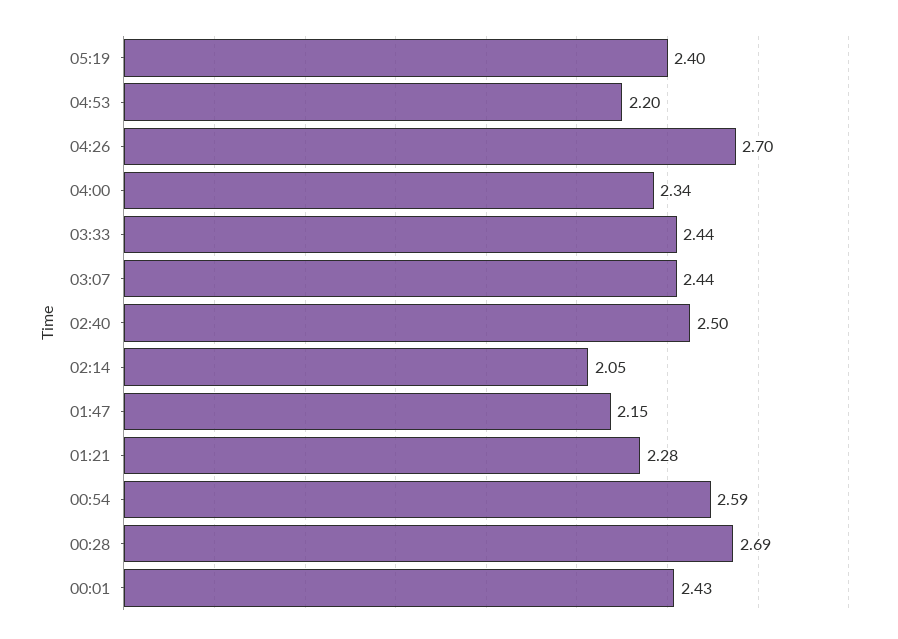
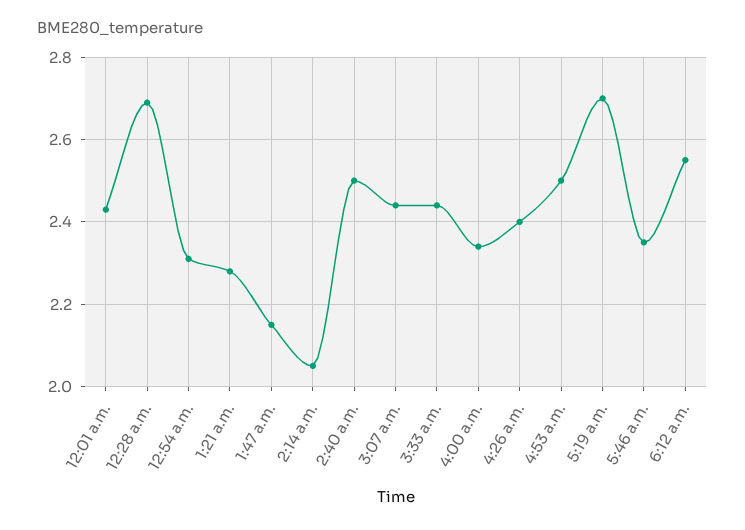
05:19: 2.4 -> 2.7
04:53: 2.2 -> 2.5
04:26: 2.7 -> 2.4
00:54: 2.59 -> 2.3
5:46 a.m.: none -> 2.35
6:12 a.m.: none -> 2.55

